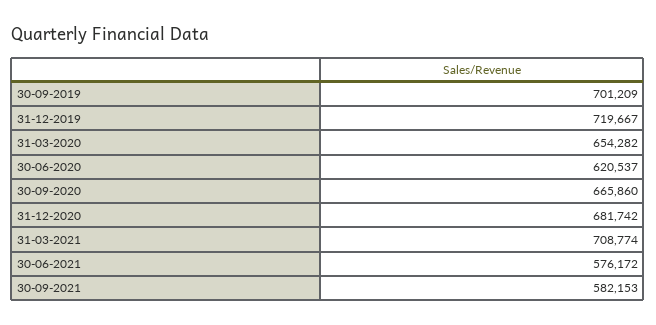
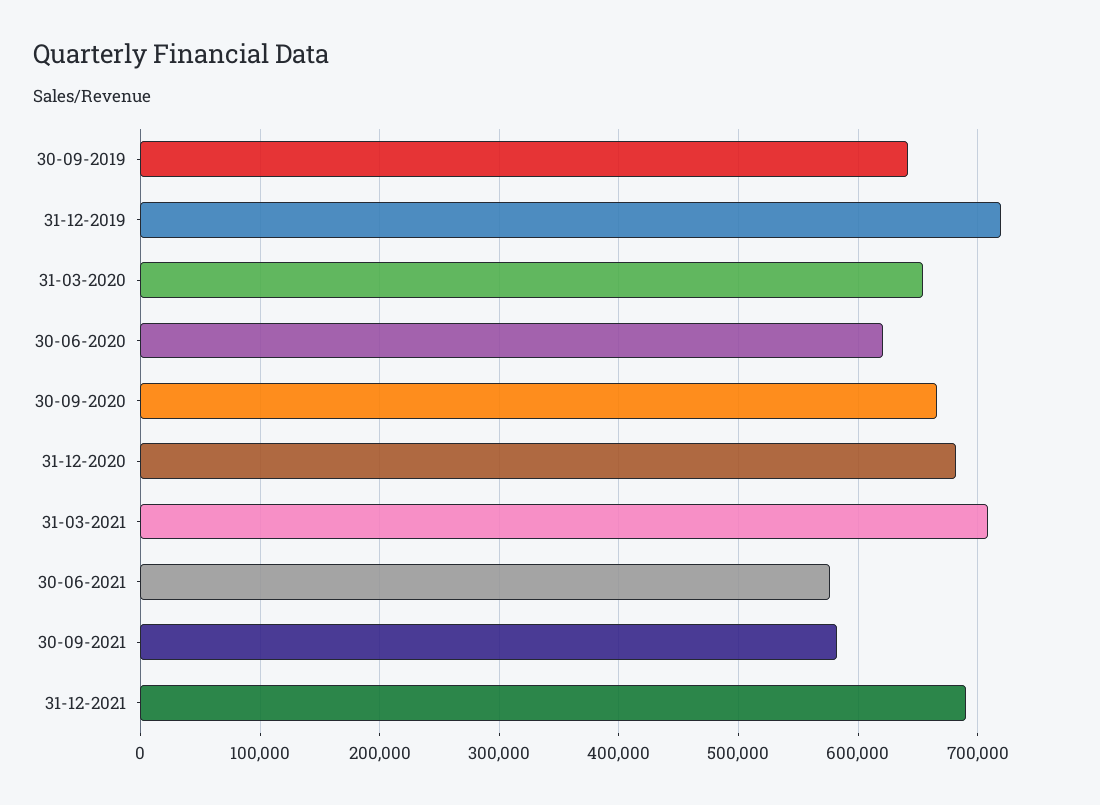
30-09-2019: 701209 -> 640000
31-12-2021: none -> 690000

